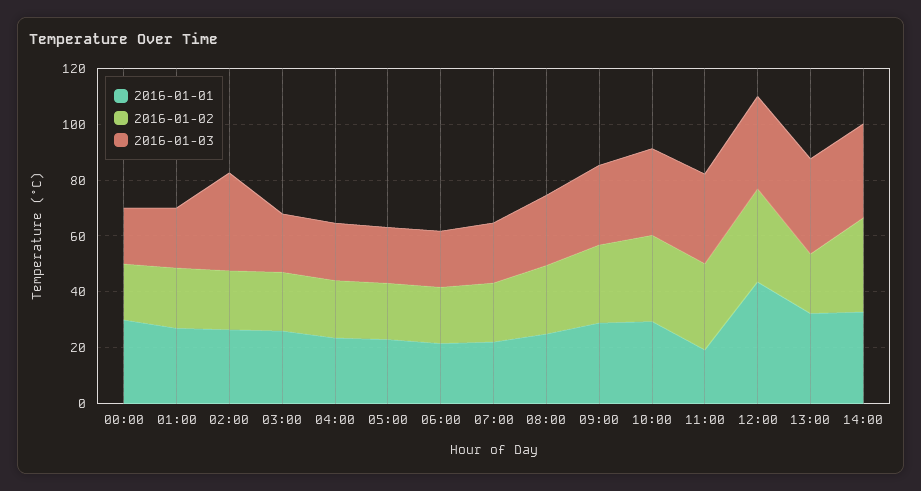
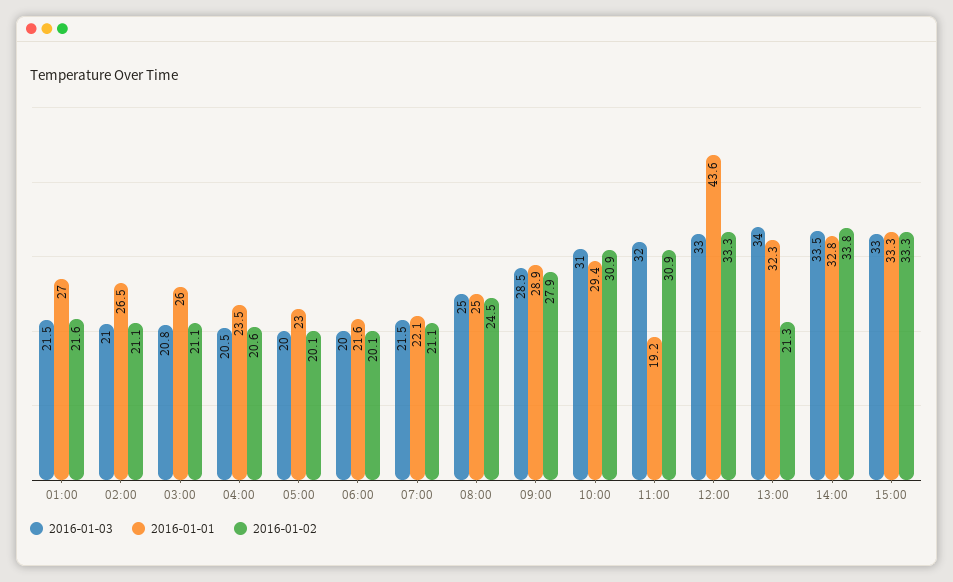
2016-01-01, 00:00: 30 -> none
2016-01-02, 00:00: 20 -> none
2016-01-03, 00:00: 20 -> none
2016-01-03, 02:00: 35 -> 21
2016-01-03, 15:00: none -> 33
2016-01-01, 15:00: none -> 33.3
2016-01-02, 15:00: none -> 33.3

